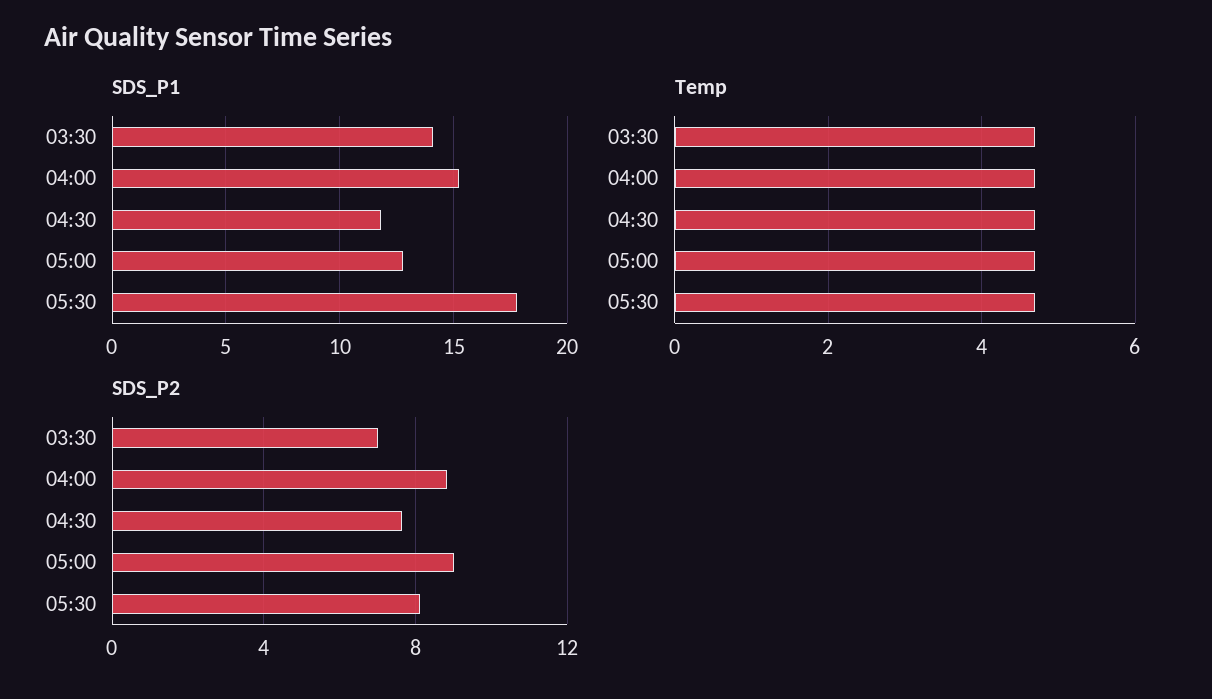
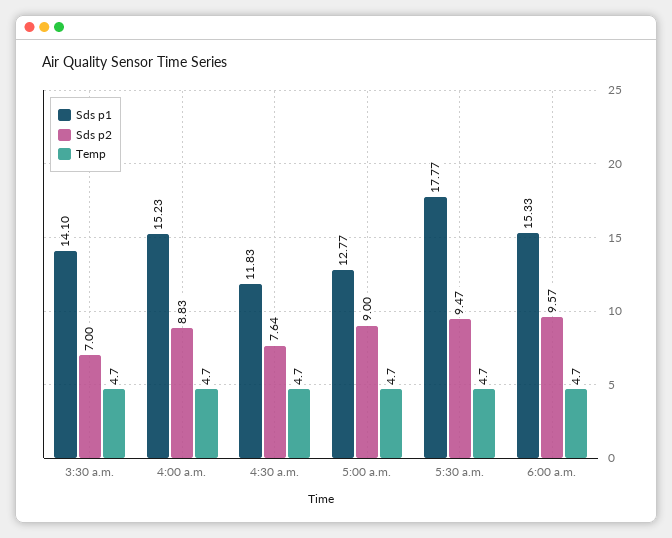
SDS_P2, 05:30: 8 -> 9.47
SDS_P1, 6:00 a.m.: none -> 15.33
SDS_P2, 6:00 a.m.: none -> 9.57
Temp, 6:00 a.m.: none -> 4.7

